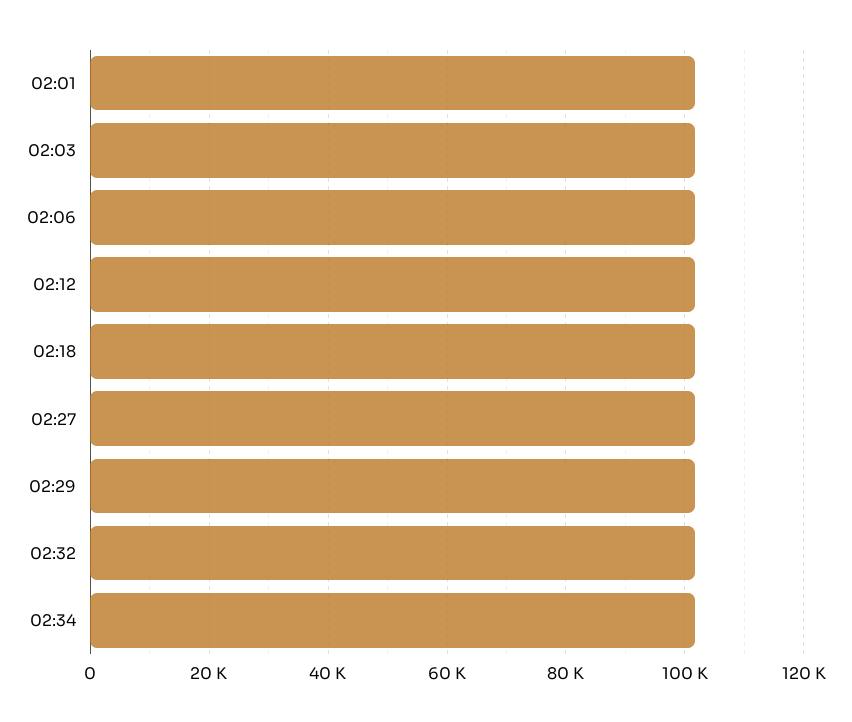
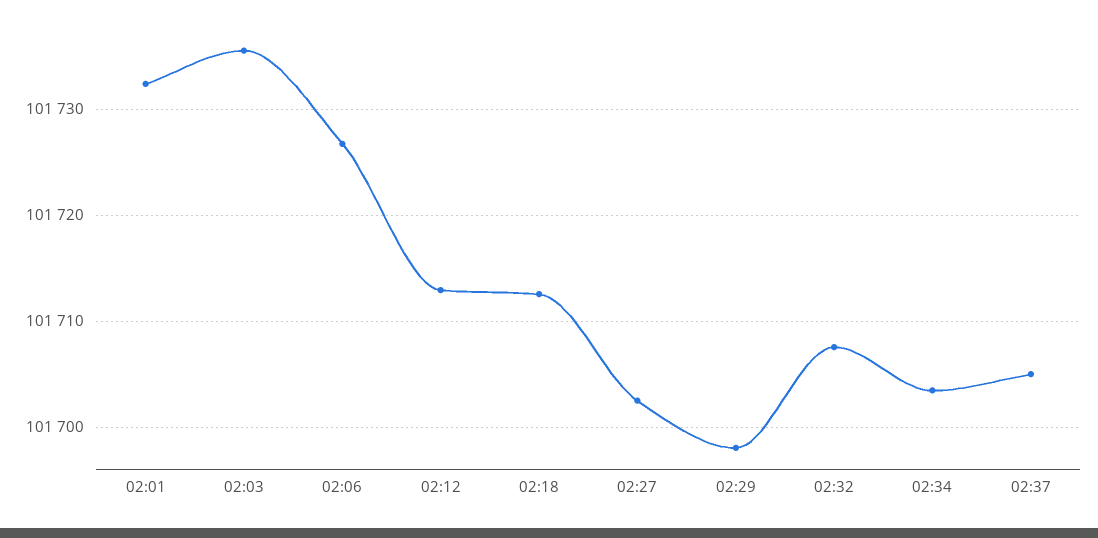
02:37: none -> 101705

